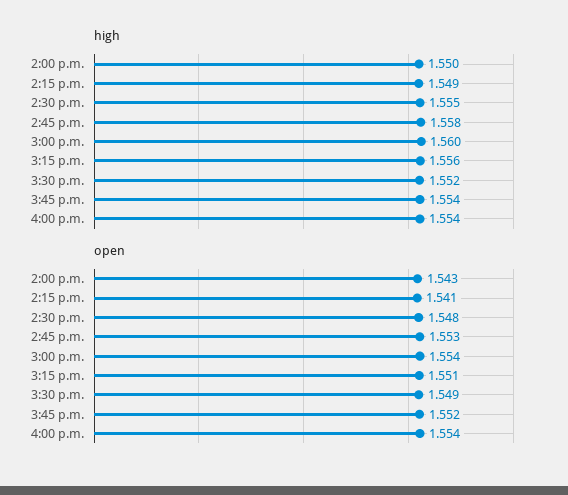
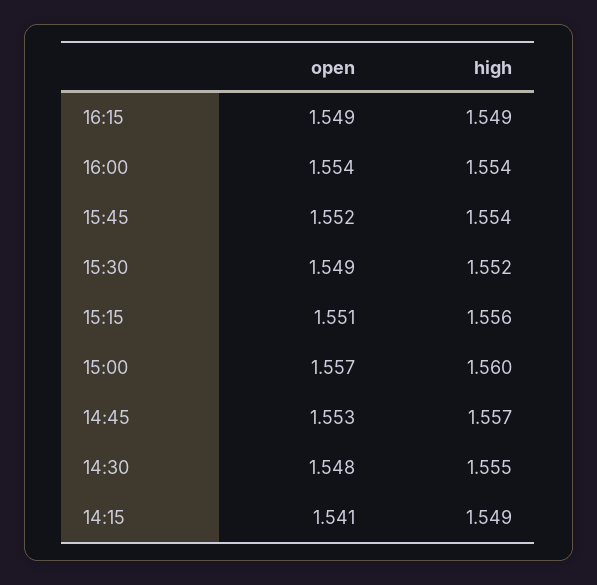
high, 2:00 p.m.: 1.55 -> none
high, 2:45 p.m.: 1.558 -> 1.557
open, 2:00 p.m.: 1.543 -> none
open, 3:00 p.m.: 1.554 -> 1.557
open, 16:15: none -> 1.549
high, 16:15: none -> 1.549

